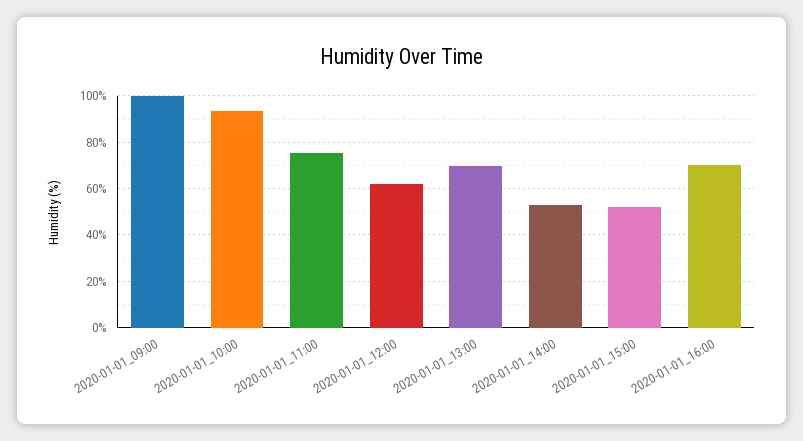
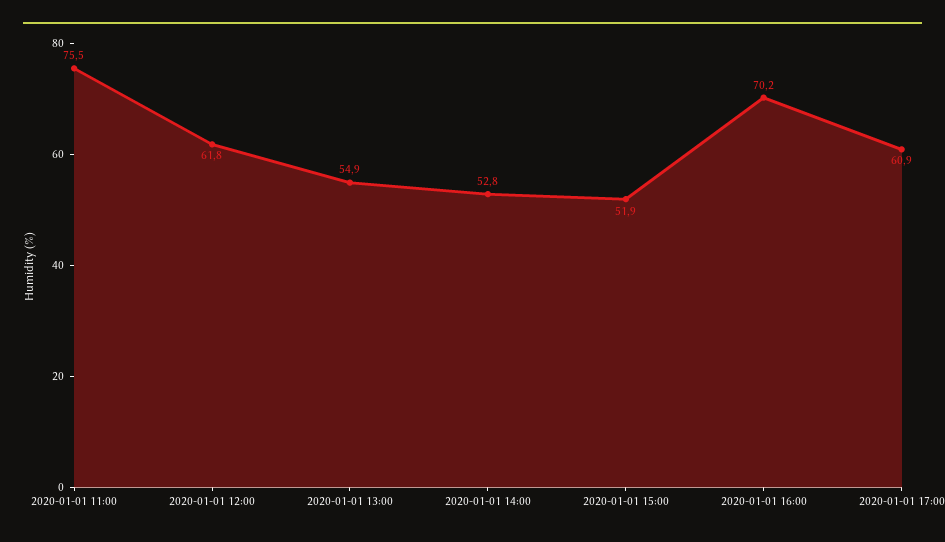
2020-01-01_09:00: 100 -> none
2020-01-01_10:00: 95 -> none
2020-01-01_13:00: 70 -> 54.9
2020-01-01 17:00: none -> 60.9

